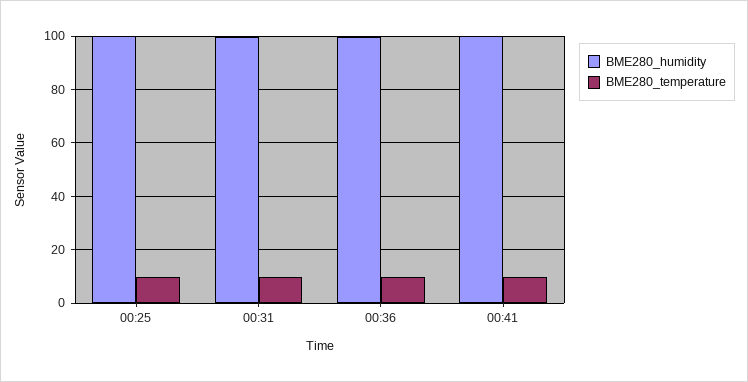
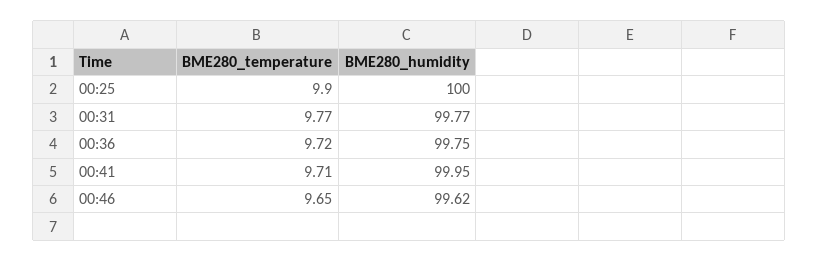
BME280_temperature, 00:46: none -> 9.65
BME280_humidity, 00:46: none -> 99.62

